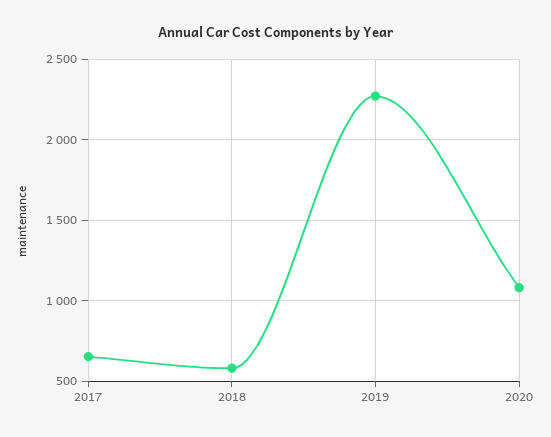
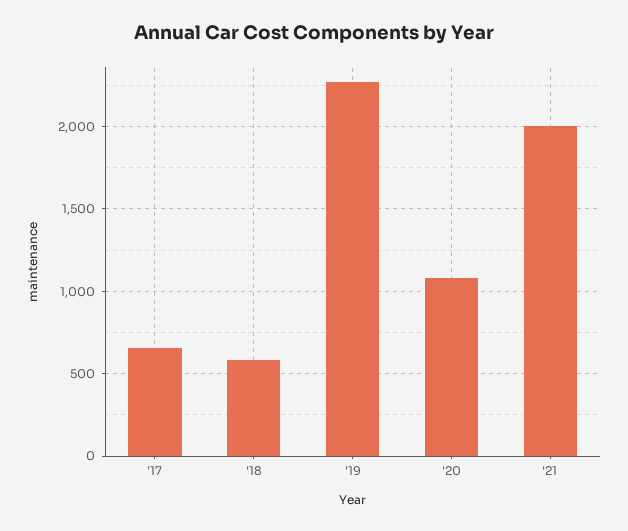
'21: none -> 2000

